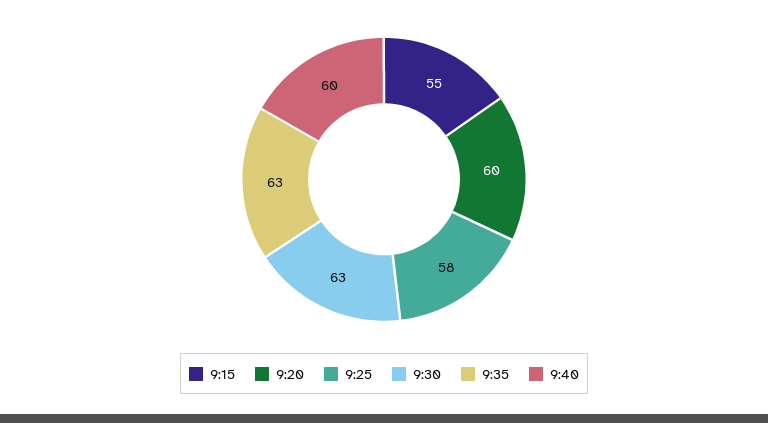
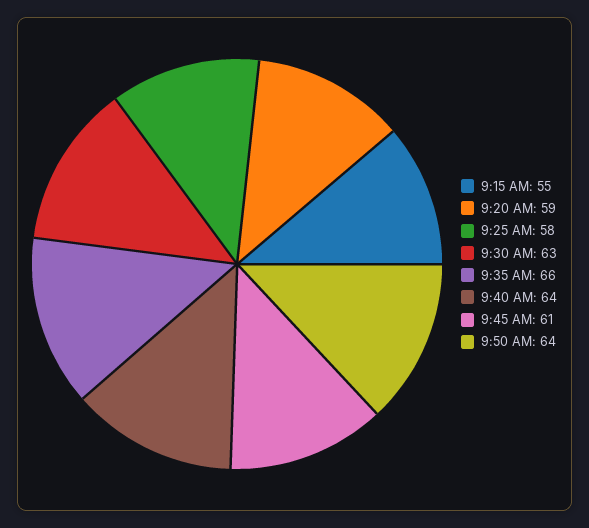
9:20: 60 -> 59
9:35: 63 -> 66
9:40: 60 -> 64
9:45 AM: none -> 61
9:50 AM: none -> 64

